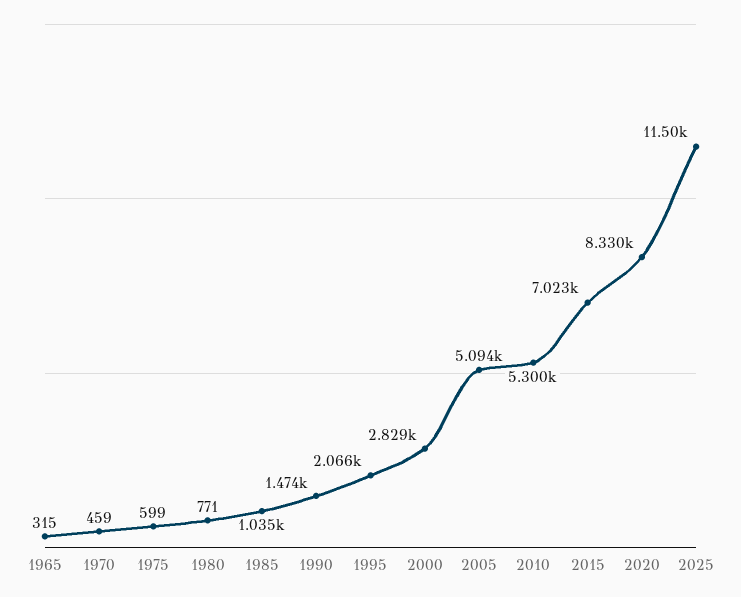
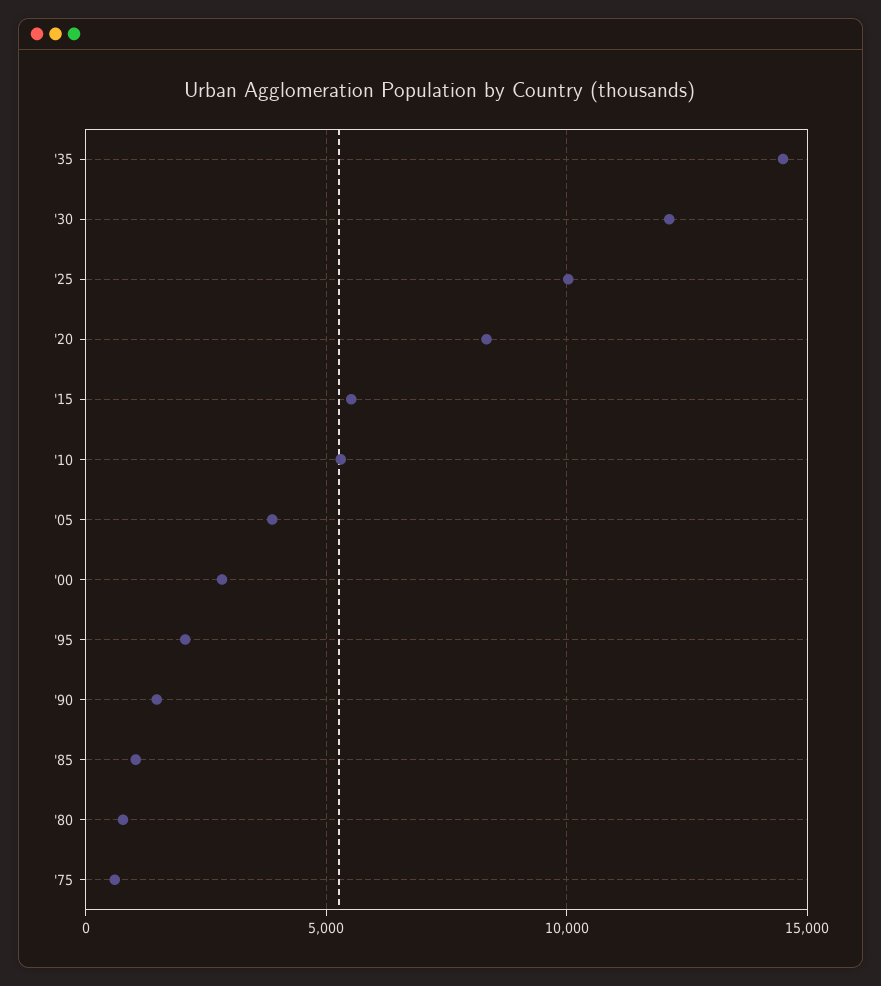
1965: 315 -> none
1970: 459 -> none
2005: 5094 -> 4000
2015: 7023 -> 5500
2025: 11500 -> 10000
'35: none -> 14500
'30: none -> 12000

